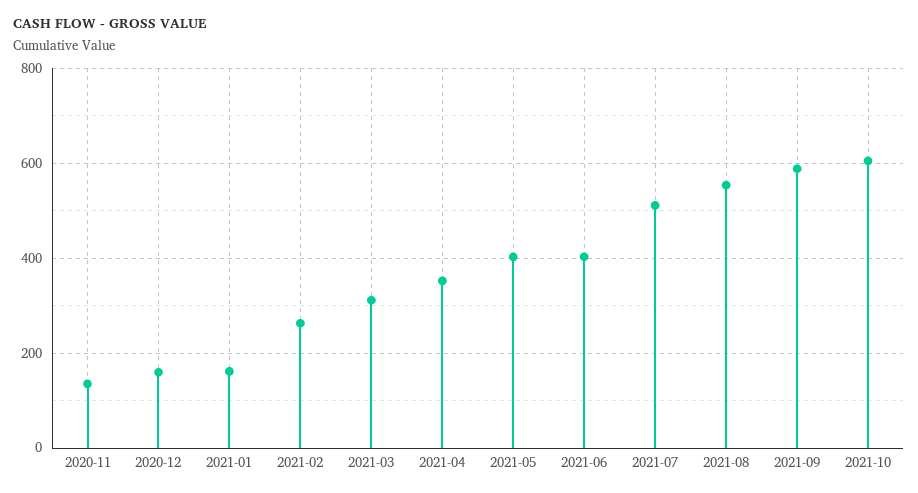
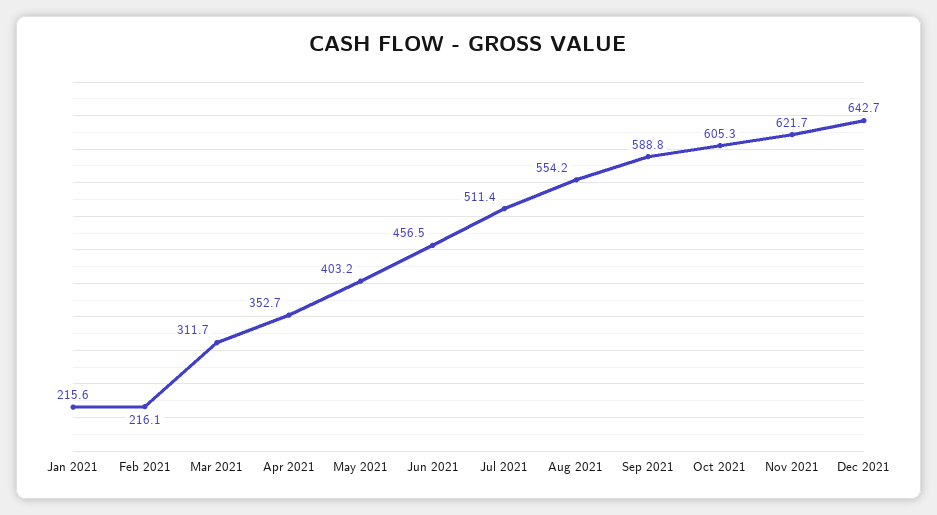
2020-11: 140 -> none
2020-12: 160 -> none
2021-01: 160 -> 215.6
2021-02: 260 -> 216.1
2021-06: 400 -> 456.5
Nov 2021: none -> 621.7
Dec 2021: none -> 642.7

